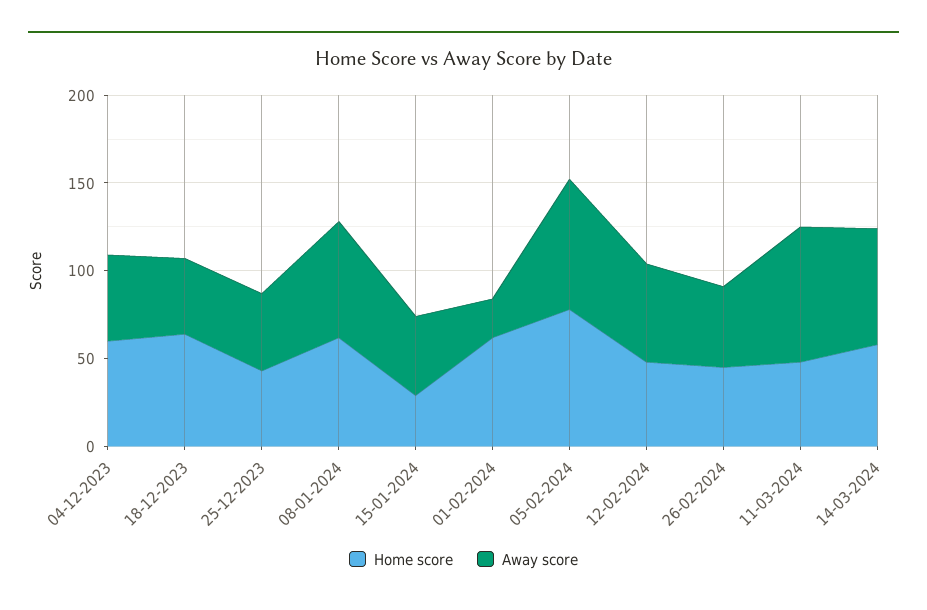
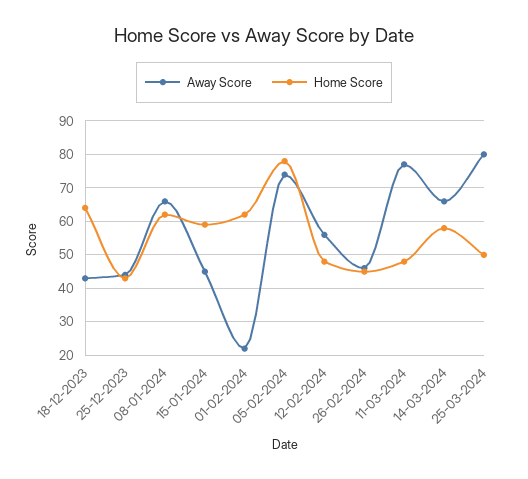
Home score, 04-12-2023: 60 -> none
Away score, 04-12-2023: 50 -> none
Home score, 15-01-2024: 30 -> 60
Away score, 25-03-2024: none -> 80
Home score, 25-03-2024: none -> 50

